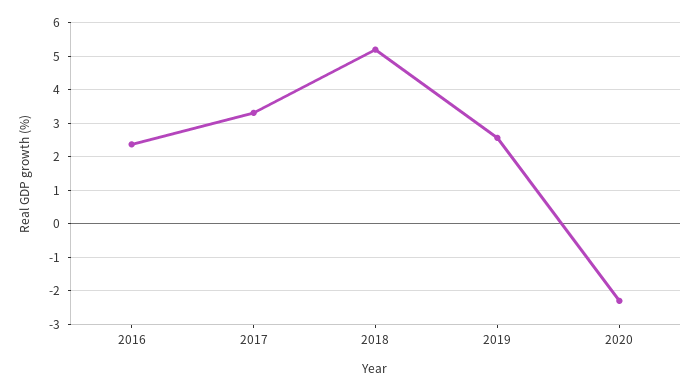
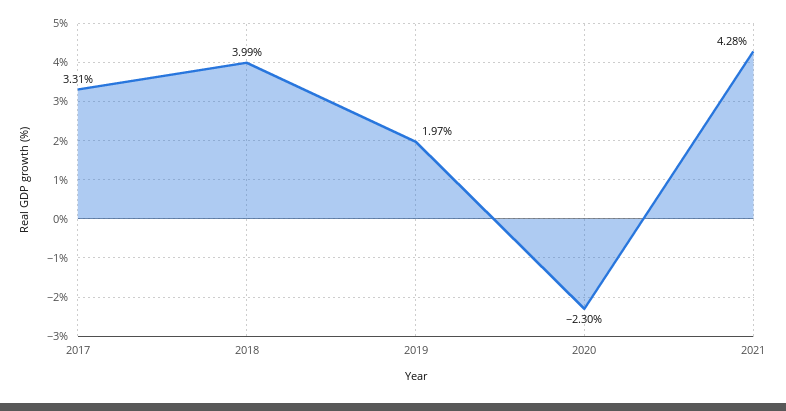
2016: 2.4 -> none
2018: 5.2 -> 3.99
2019: 2.6 -> 1.97
2021: none -> 4.28

